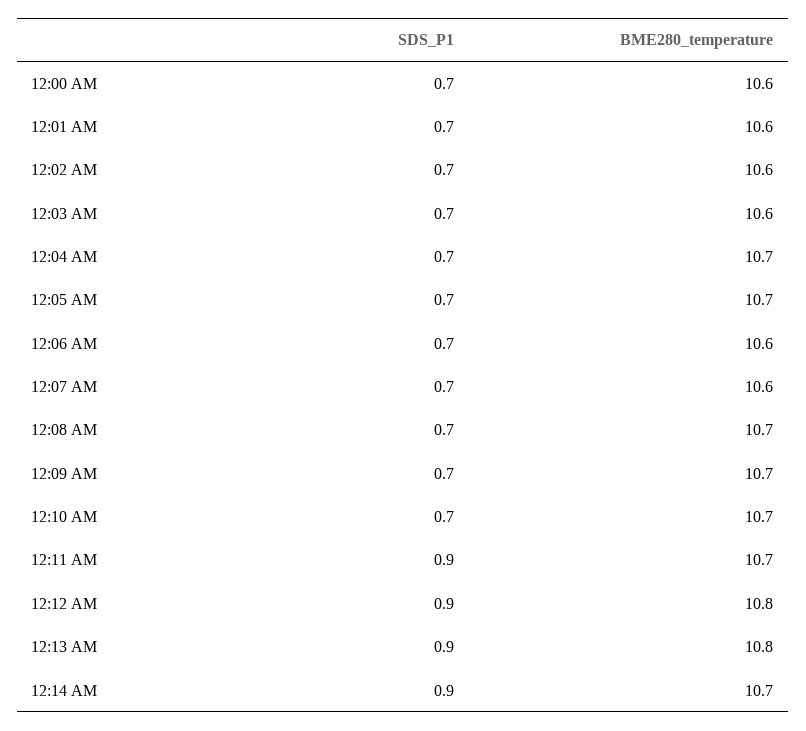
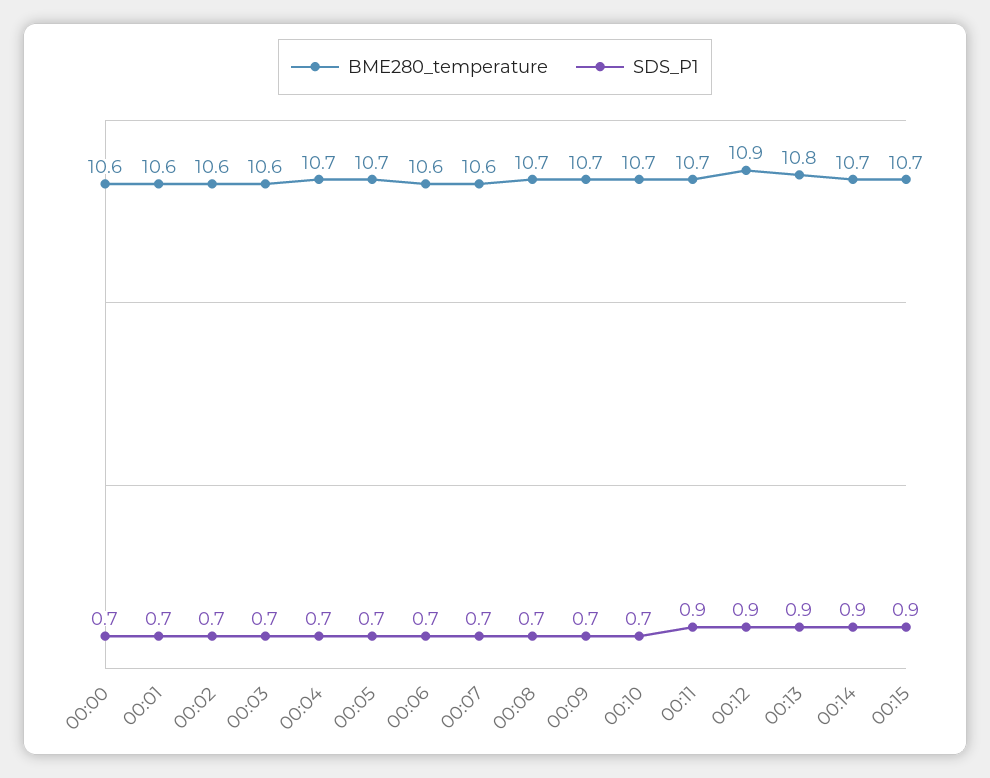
BME280_temperature, 12:12 AM: 10.8 -> 10.9
BME280_temperature, 00:15: none -> 10.7
SDS_P1, 00:15: none -> 0.9

